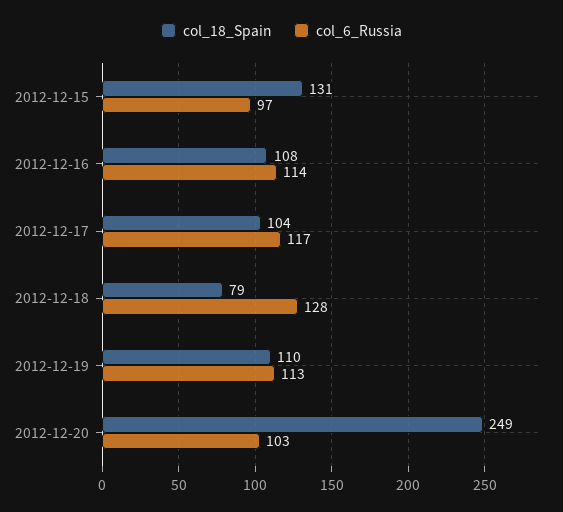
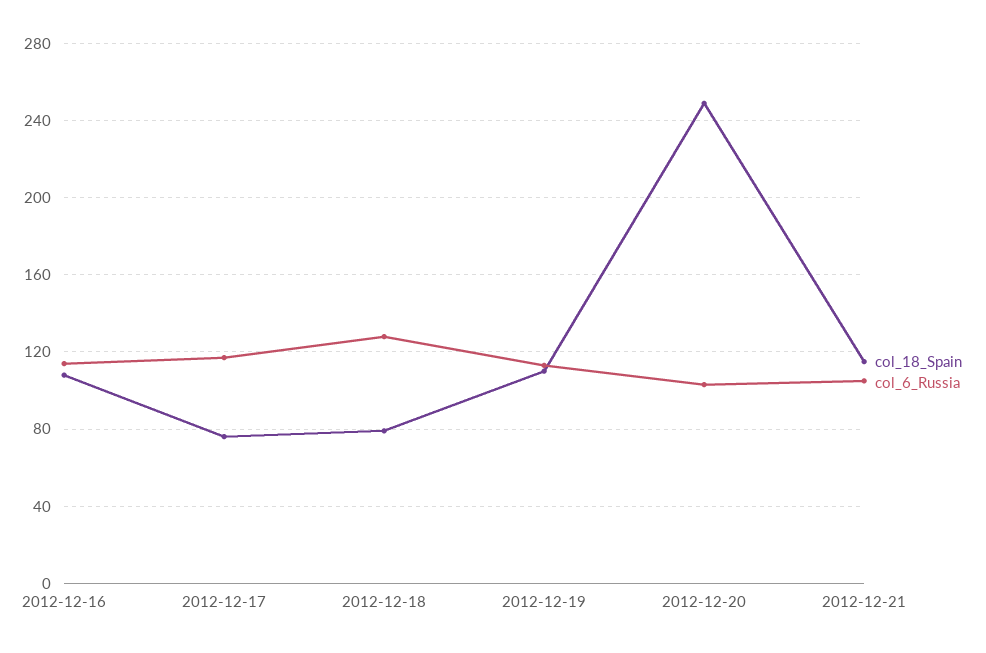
col_18_Spain, 2012-12-15: 131 -> none
col_6_Russia, 2012-12-15: 97 -> none
col_18_Spain, 2012-12-17: 104 -> 75
col_18_Spain, 2012-12-21: none -> 115
col_6_Russia, 2012-12-21: none -> 105

